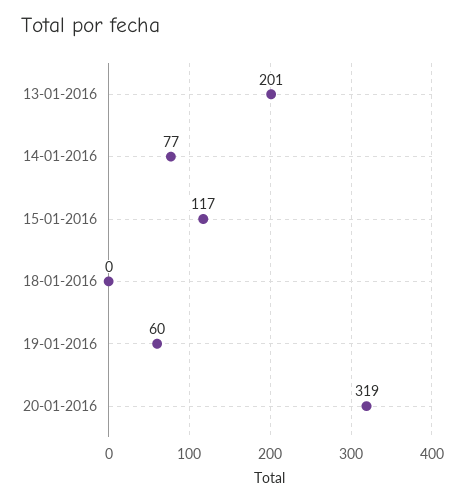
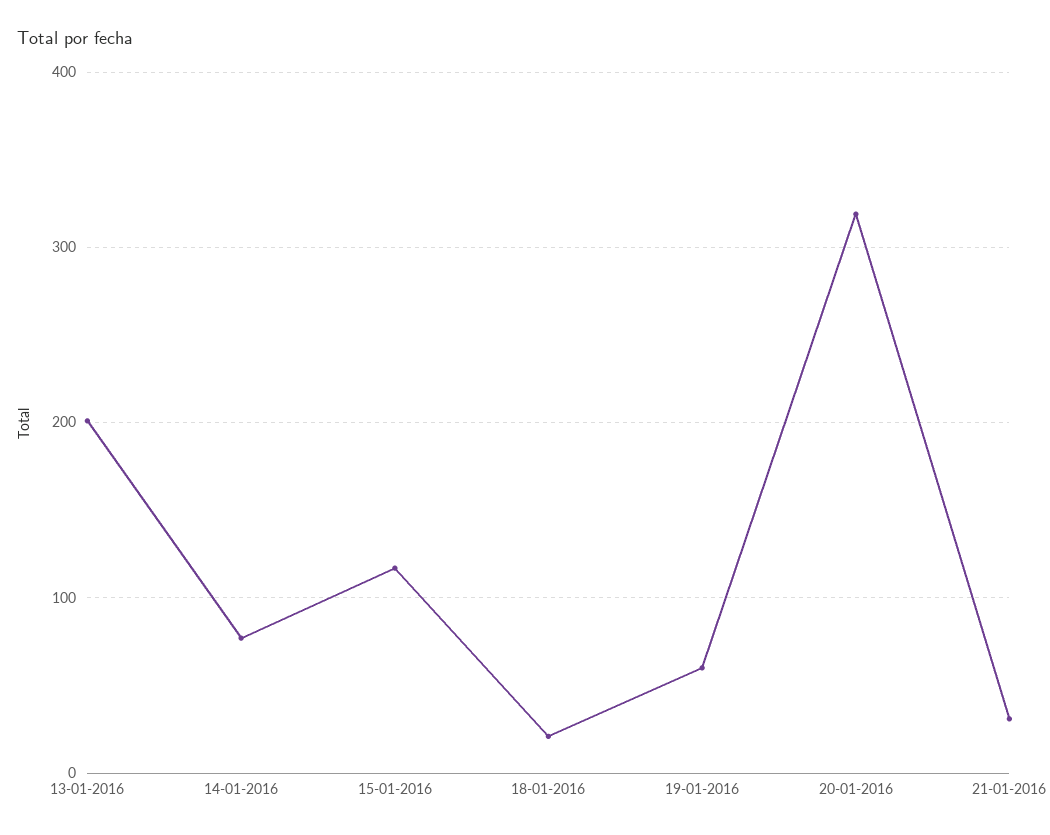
18-01-2016: 0 -> 20
21-01-2016: none -> 30

